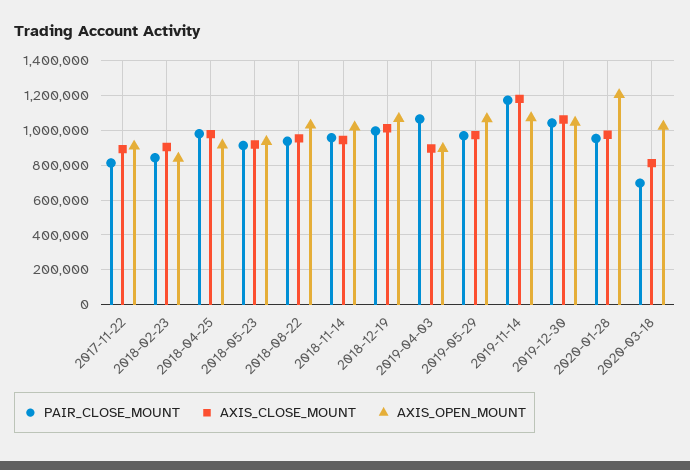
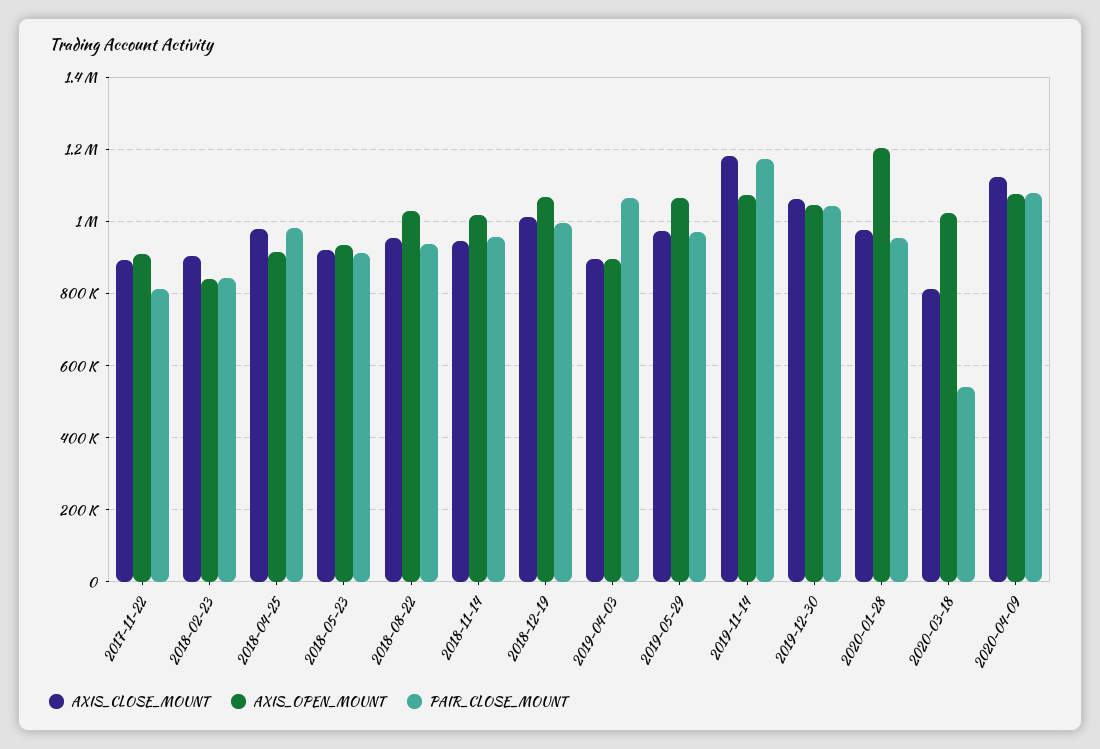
PAIR_CLOSE_MOUNT, 2020-03-18: 700000 -> 540000
AXIS_CLOSE_MOUNT, 2020-04-09: none -> 1120000
AXIS_OPEN_MOUNT, 2020-04-09: none -> 1080000
PAIR_CLOSE_MOUNT, 2020-04-09: none -> 1080000

